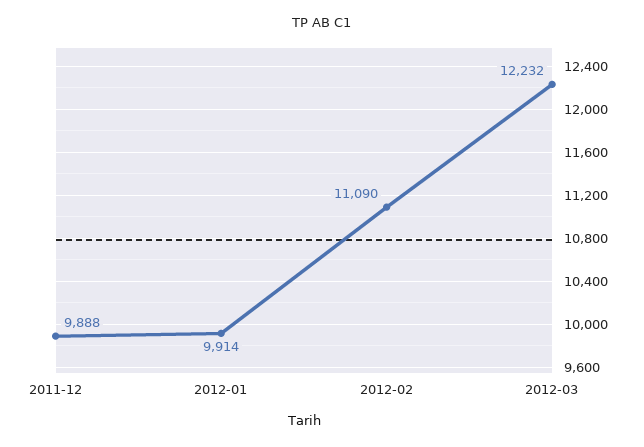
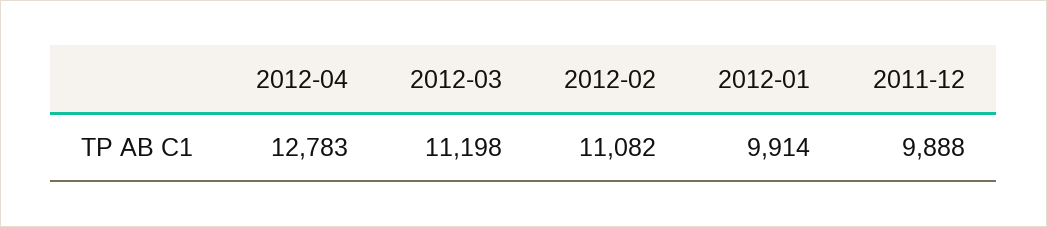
2012-02: 11090 -> 11082
2012-03: 12232 -> 11198
2012-04: none -> 12783

